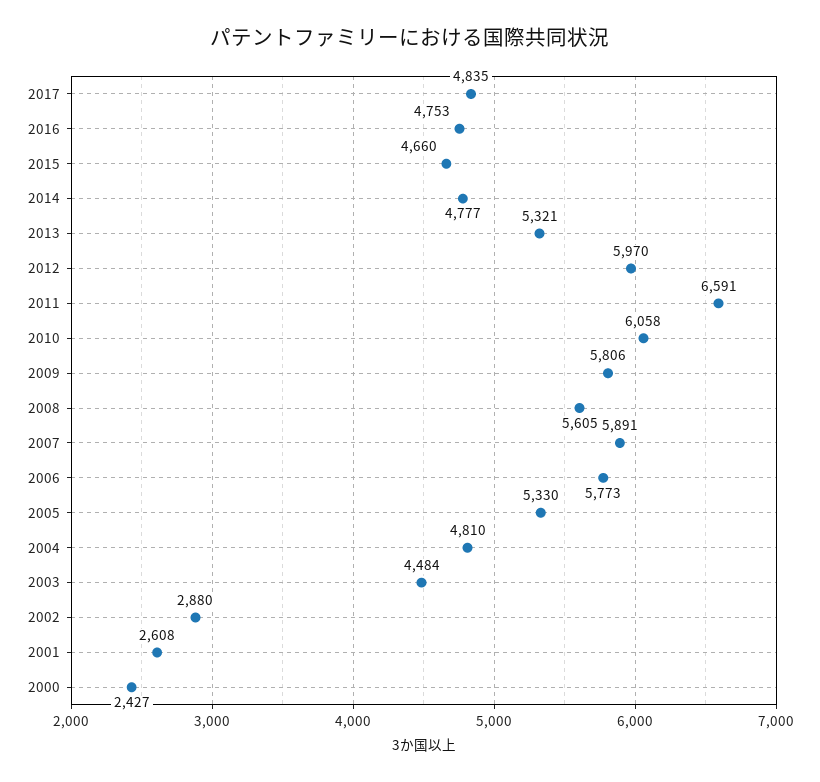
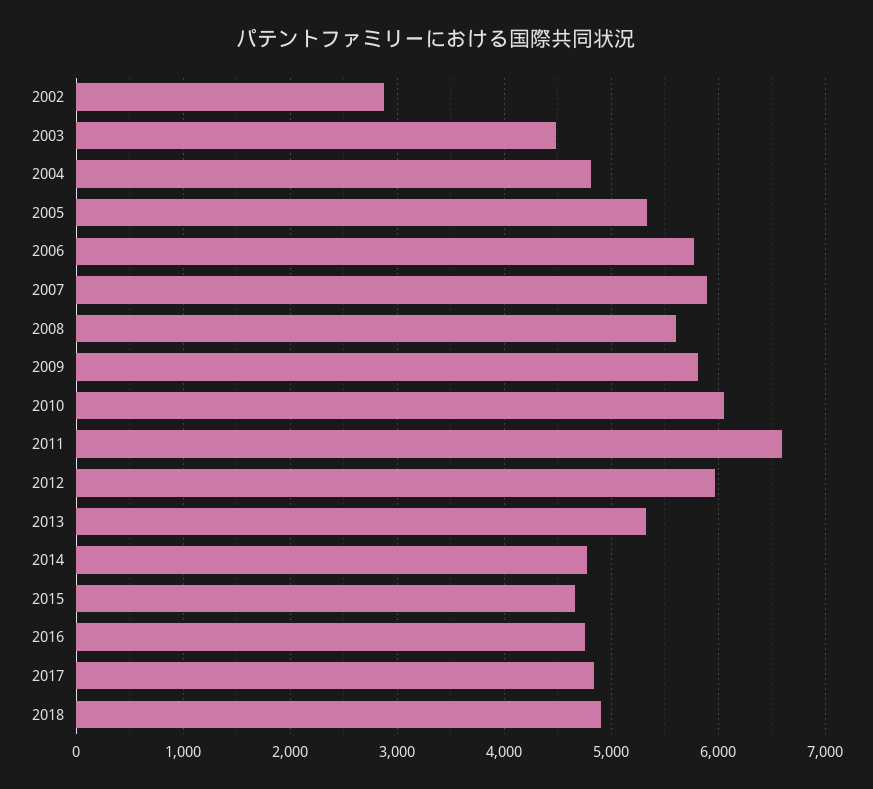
2001: 2608 -> none
2000: 2427 -> none
2018: none -> 4900

